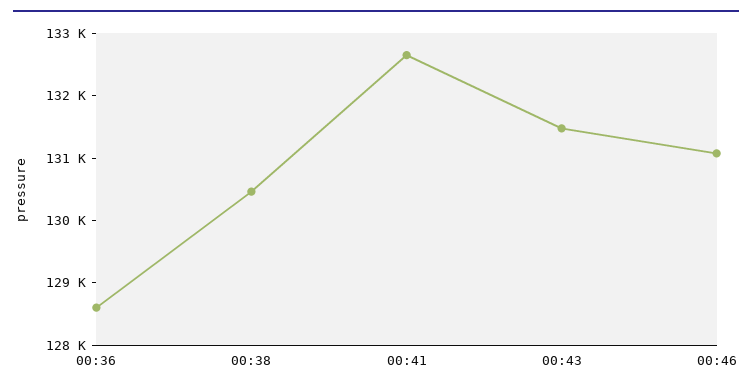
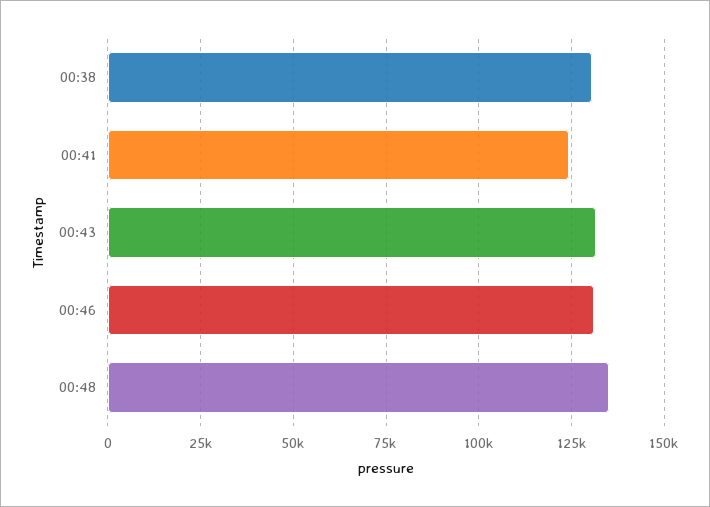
00:36: 128600 -> none
00:41: 132600 -> 125000
00:48: none -> 135000

